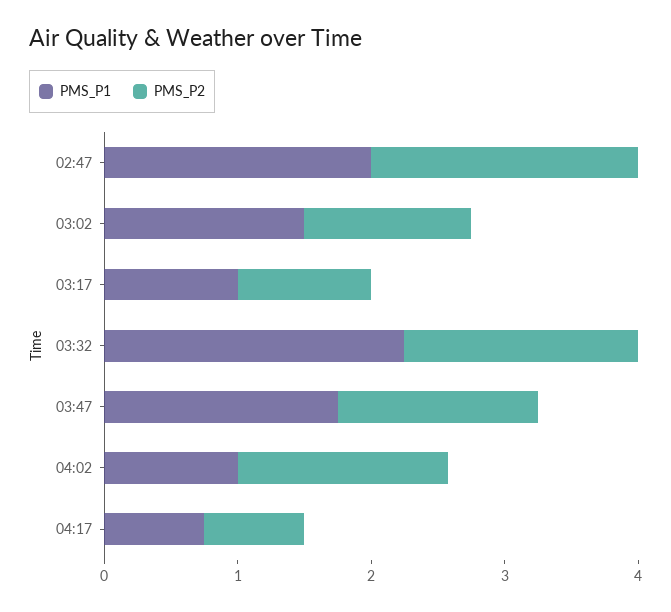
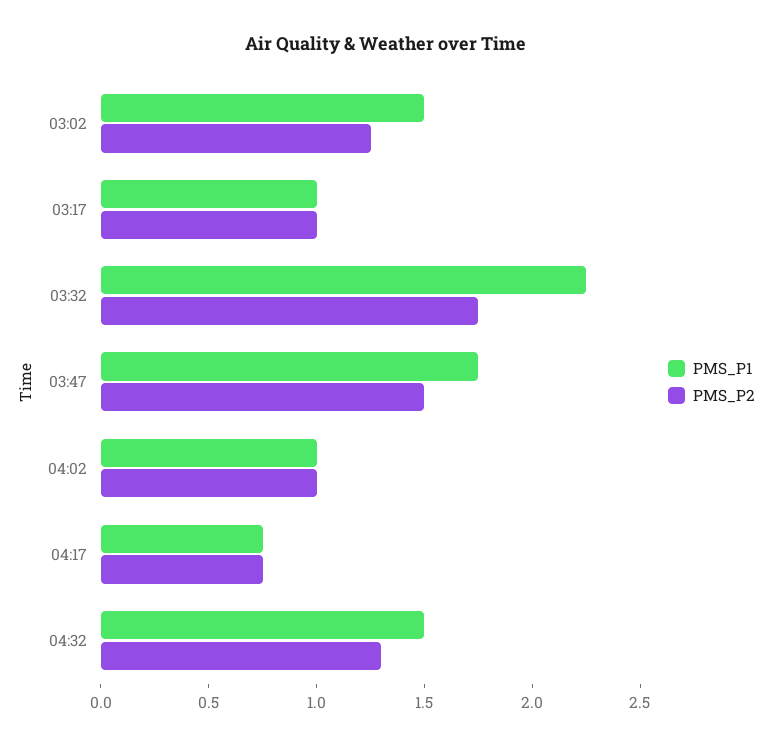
PMS_P1, 02:47: 2 -> none
PMS_P2, 02:47: 2 -> none
PMS_P2, 04:02: 1.6 -> 1
PMS_P1, 04:32: none -> 1.5
PMS_P2, 04:32: none -> 1.3

